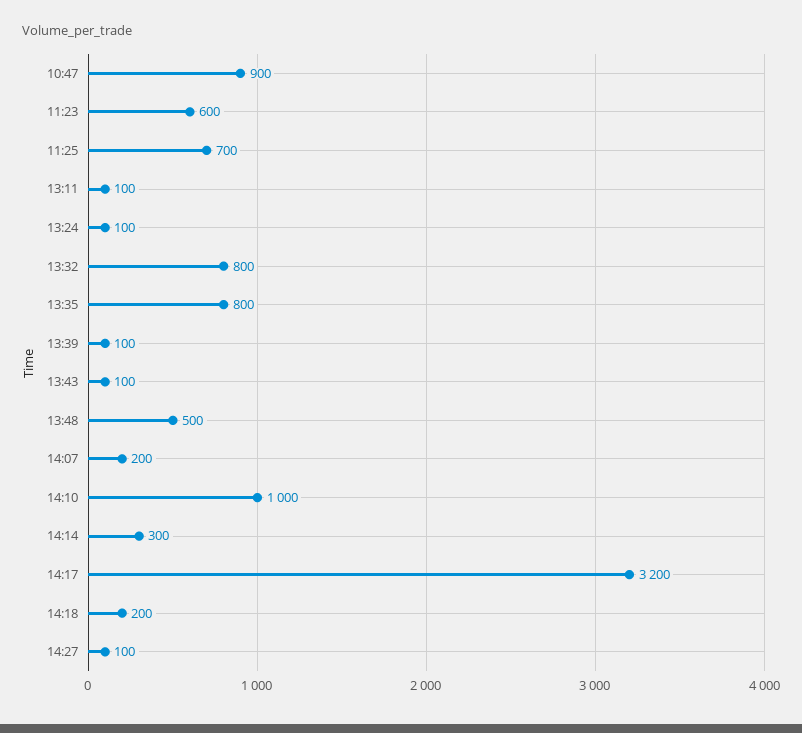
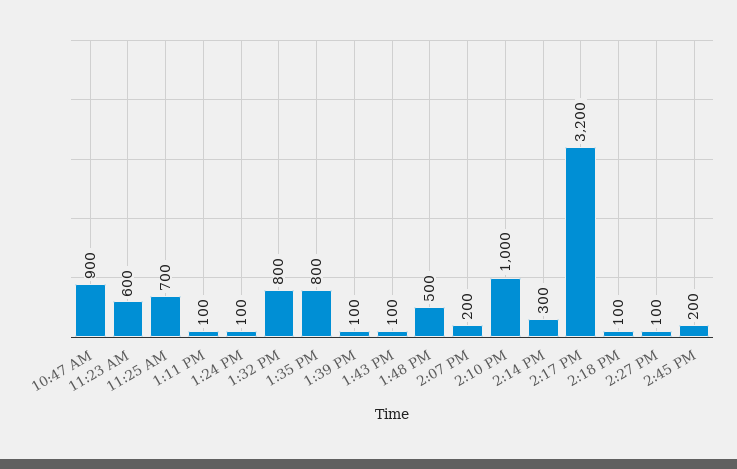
14:18: 200 -> 100
2:45 PM: none -> 200

